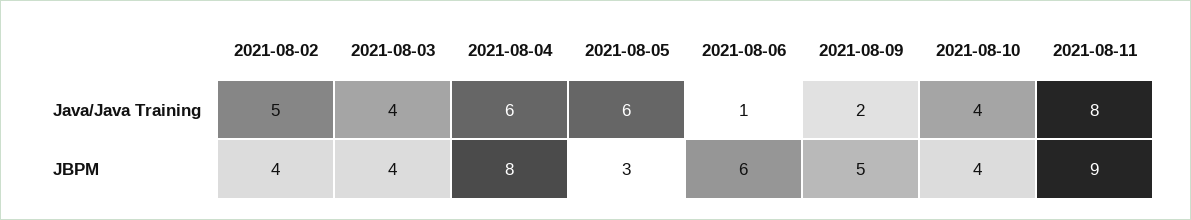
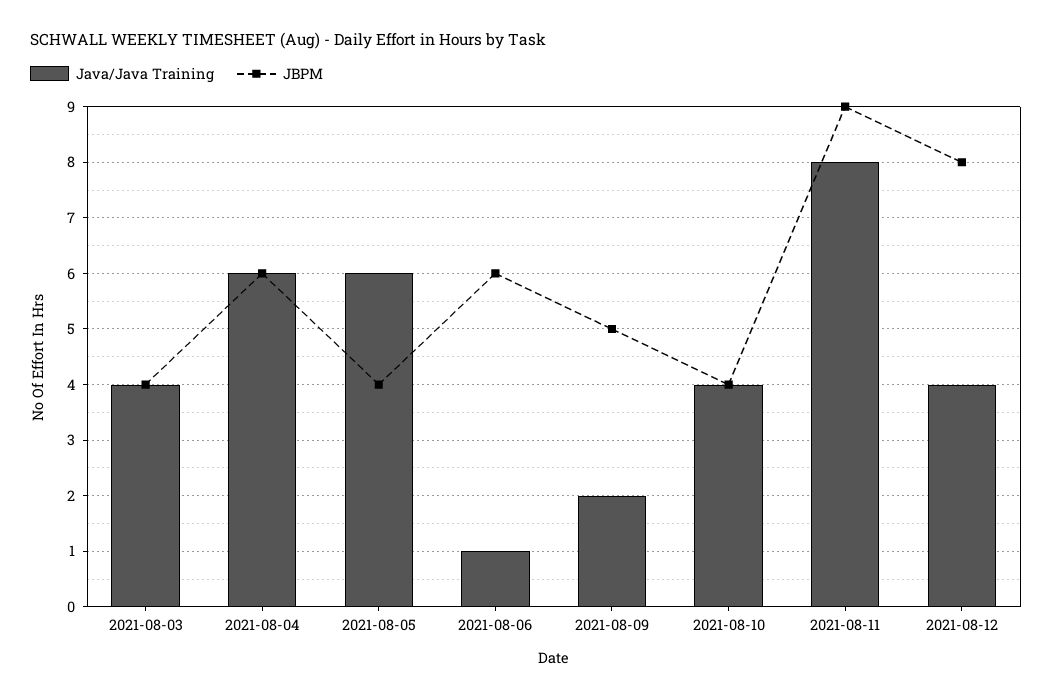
Java/Java Training, 2021-08-02: 5 -> none
JBPM, 2021-08-02: 4 -> none
JBPM, 2021-08-04: 8 -> 6
JBPM, 2021-08-05: 3 -> 4
Java/Java Training, 2021-08-12: none -> 4
JBPM, 2021-08-12: none -> 8

